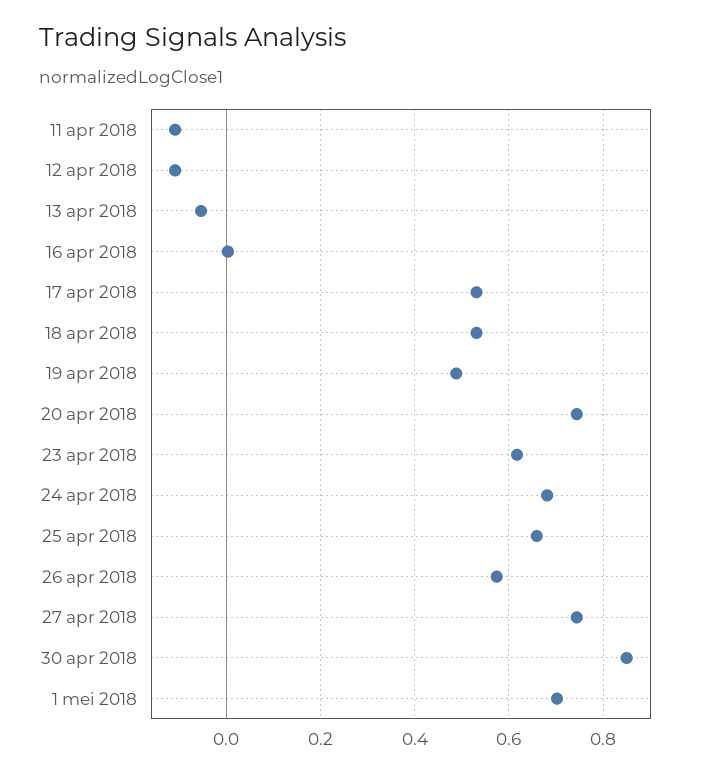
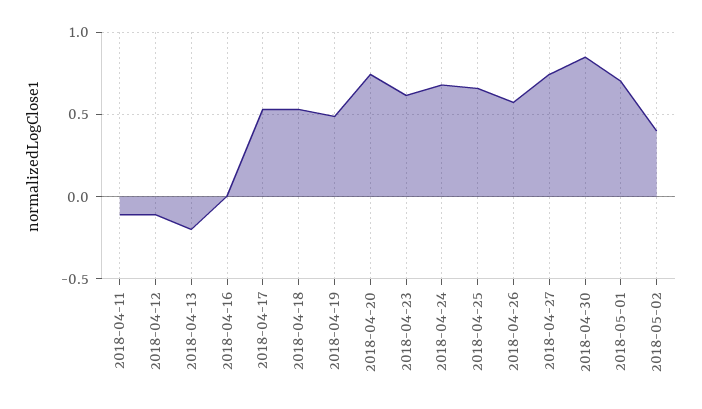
13 apr 2018: -0.06 -> -0.2
2018-05-02: none -> 0.4

